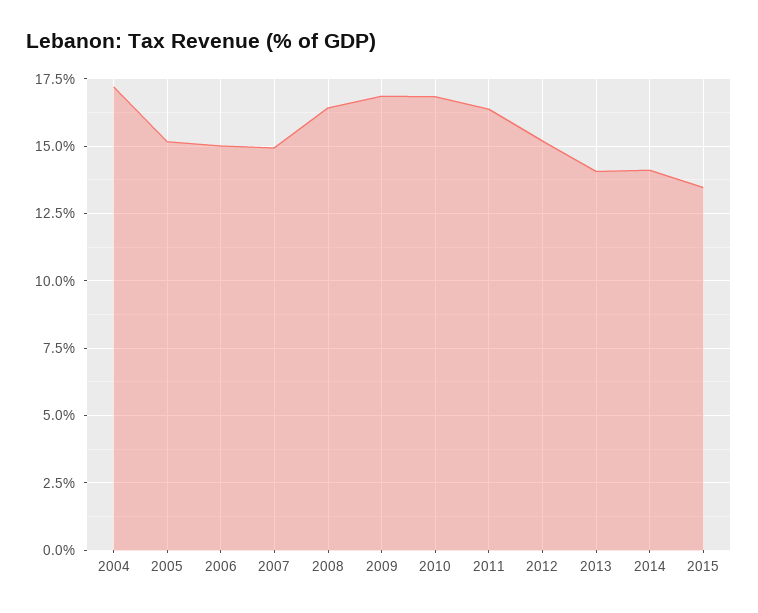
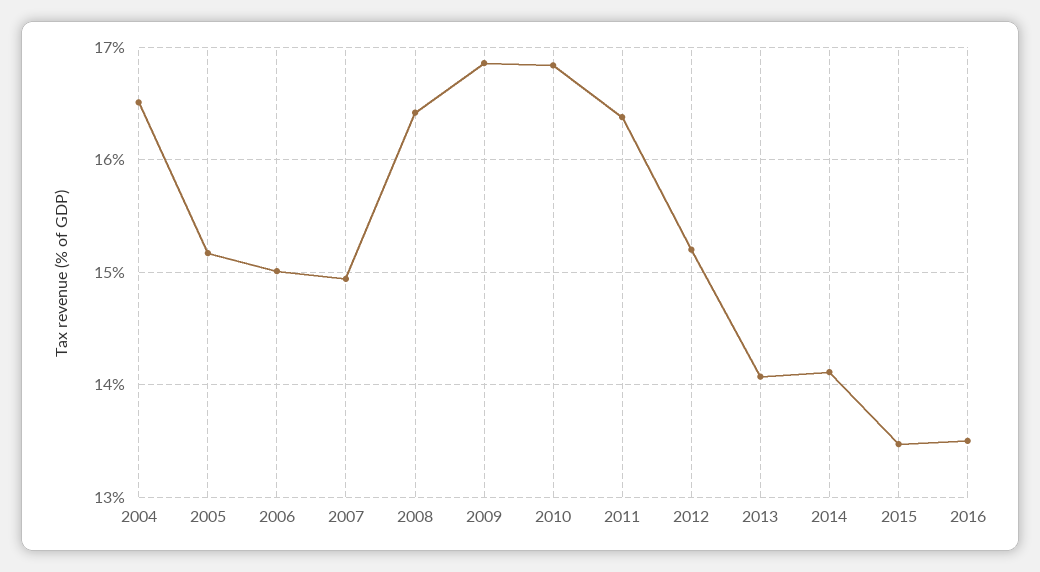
2004: 17.25 -> 16.5
2016: none -> 13.5

